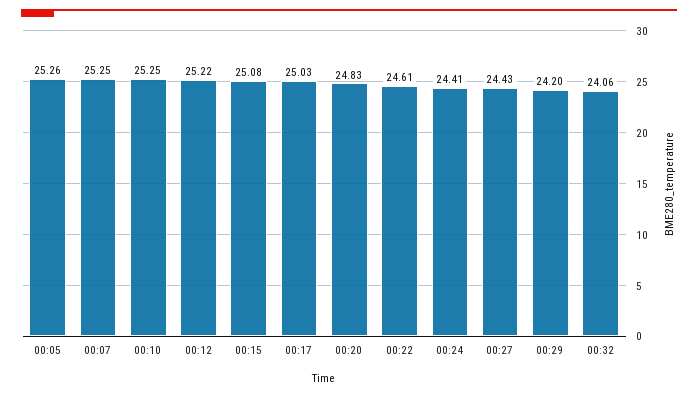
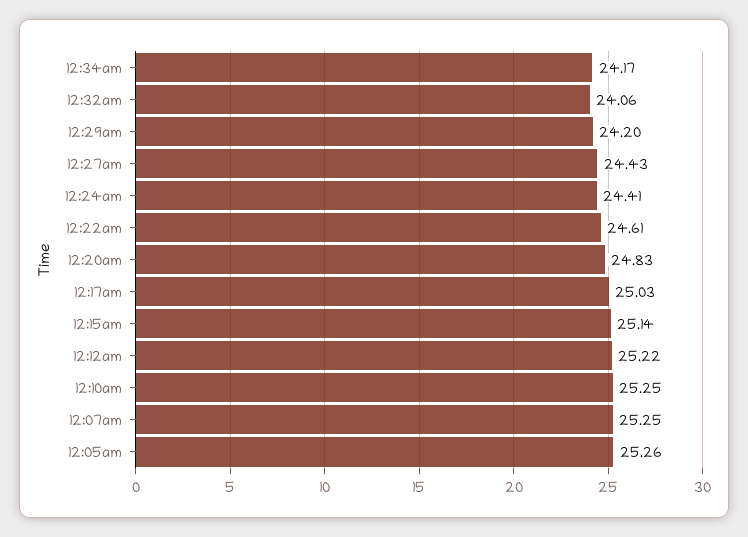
00:15: 25.08 -> 25.14
12:34am: none -> 24.17

